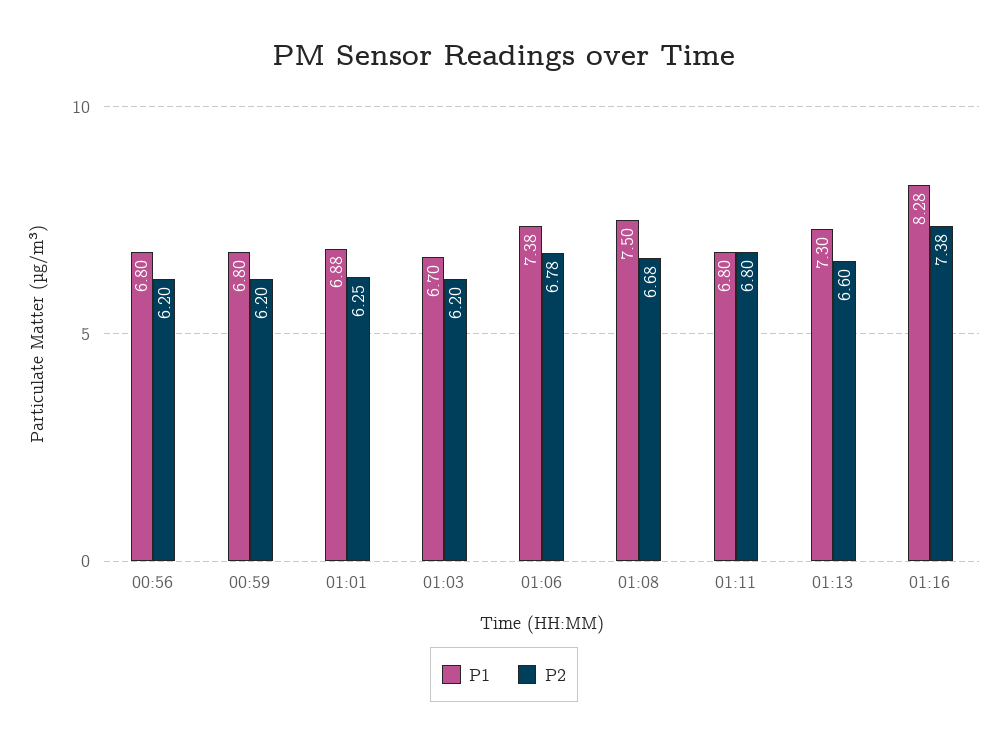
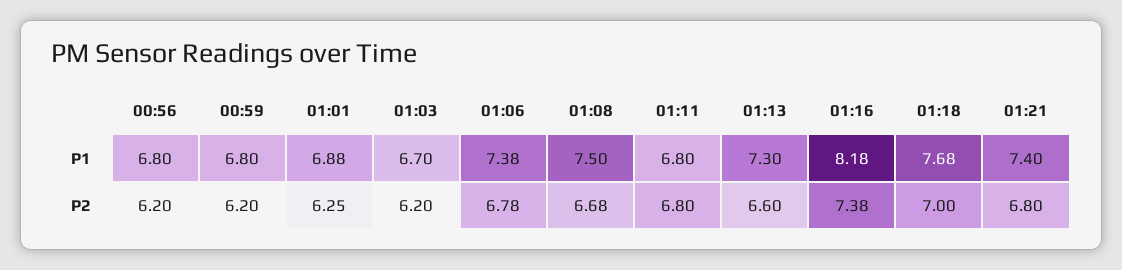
P1, 01:16: 8.28 -> 8.18
P1, 01:18: none -> 7.68
P1, 01:21: none -> 7.4
P2, 01:18: none -> 7
P2, 01:21: none -> 6.8

